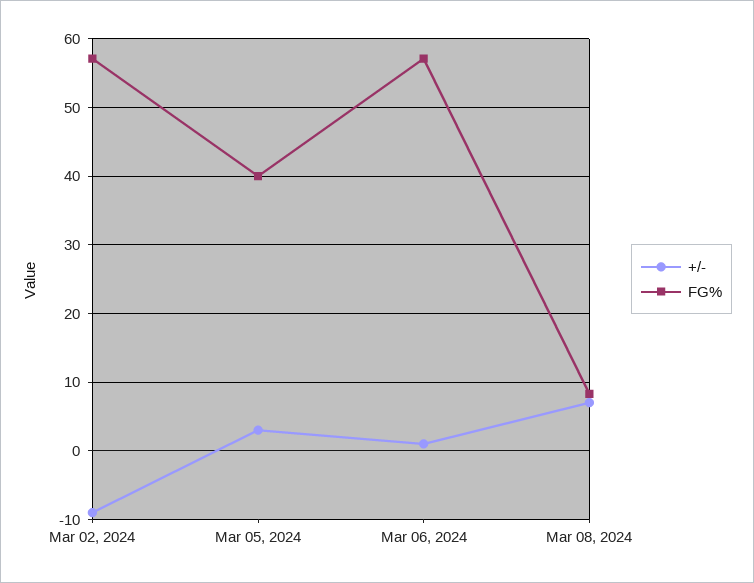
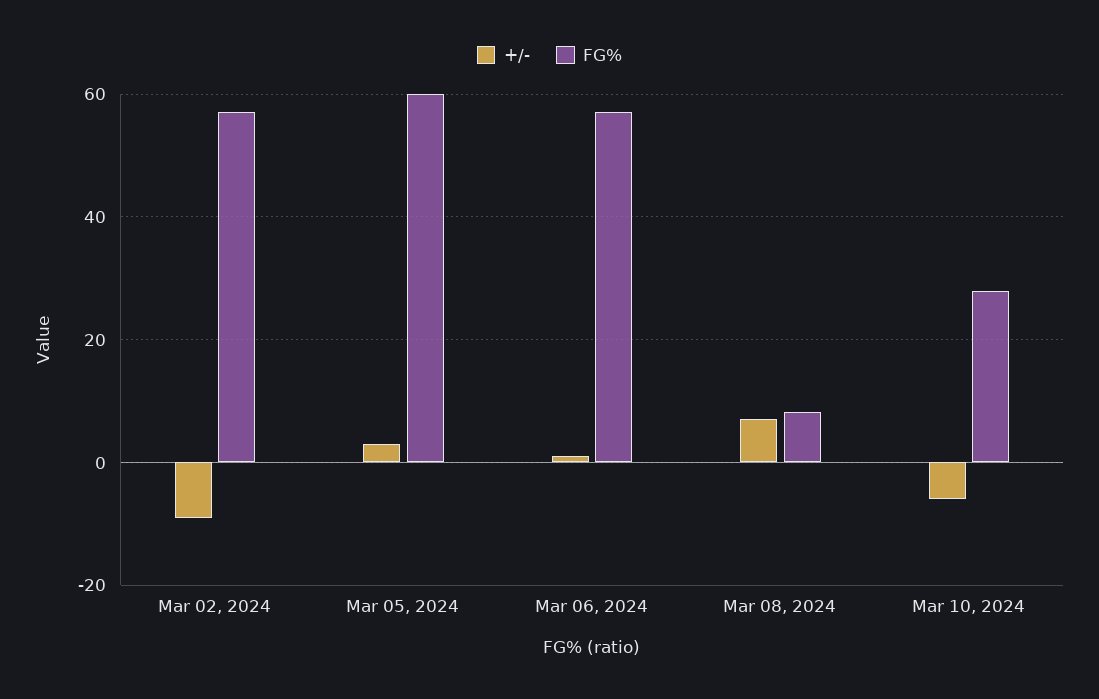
FG%, Mar 05, 2024: 40 -> 60
+/-, Mar 10, 2024: none -> -6
FG%, Mar 10, 2024: none -> 28

